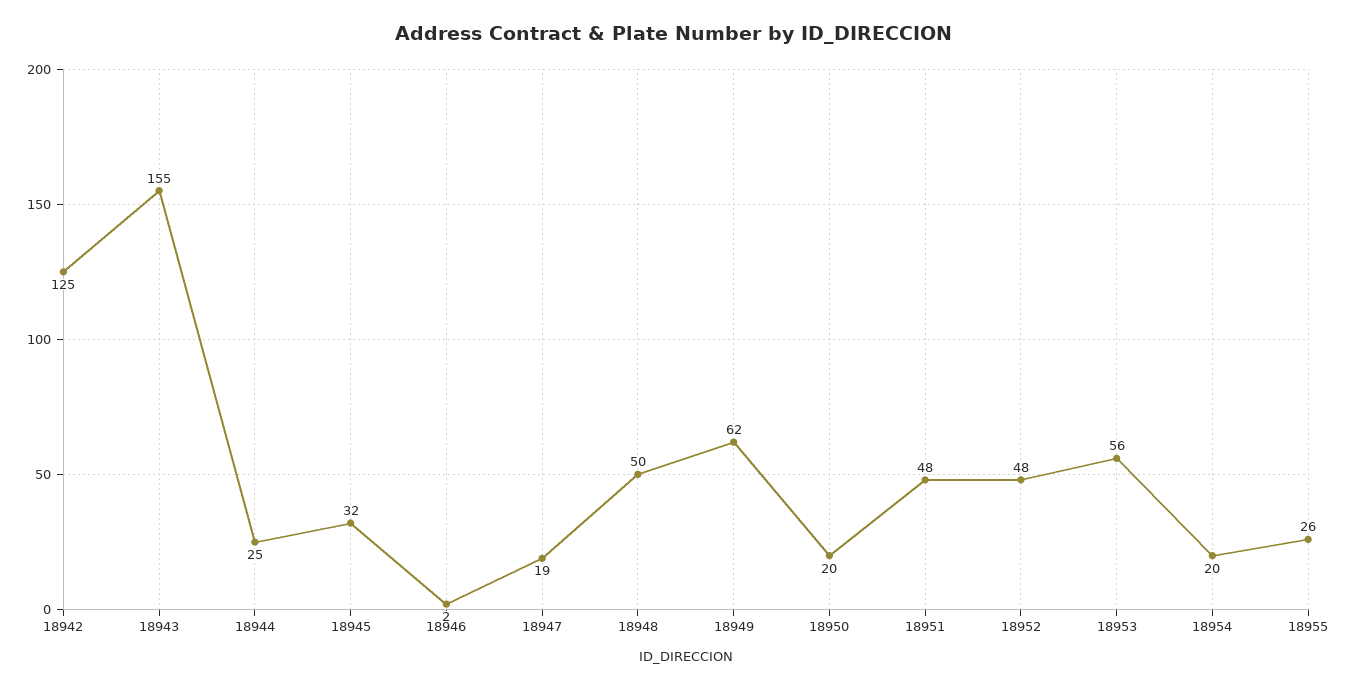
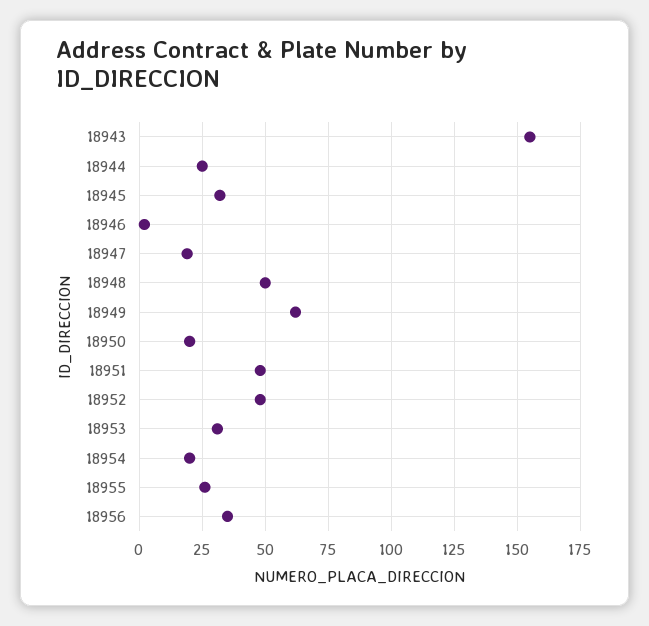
18942: 125 -> none
18953: 56 -> 30
18956: none -> 35

